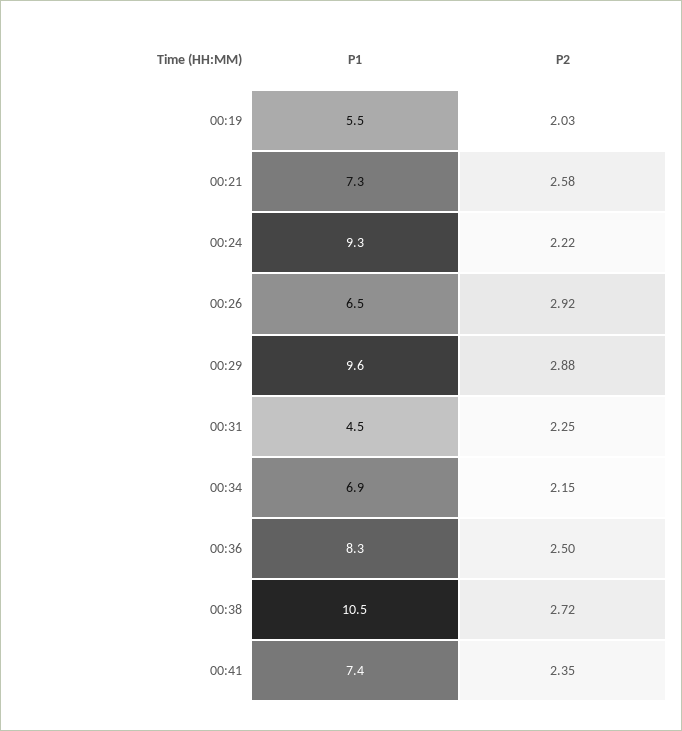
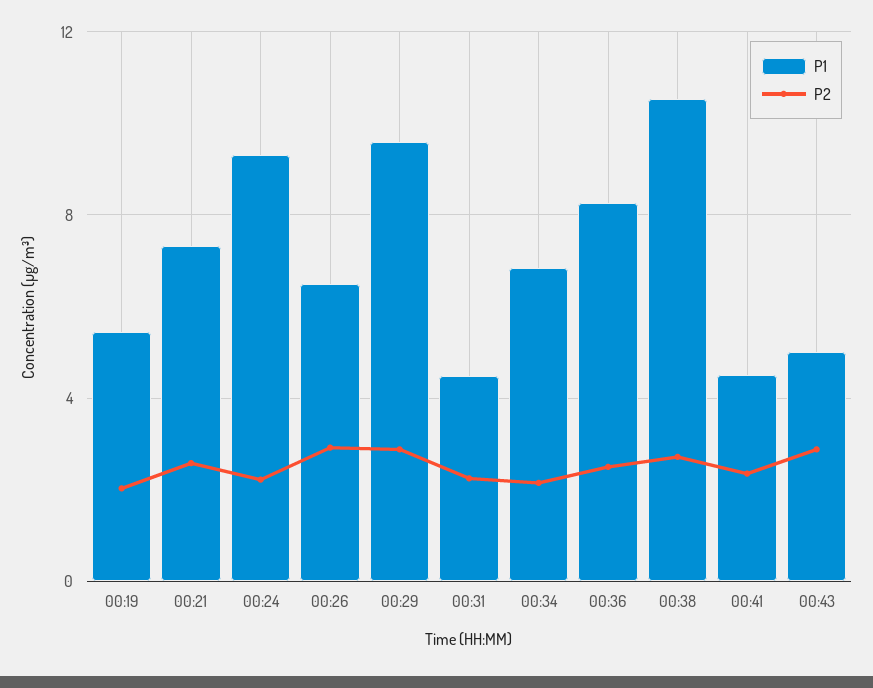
P1, 00:41: 7.4 -> 4.5
P1, 00:43: none -> 5
P2, 00:43: none -> 3

